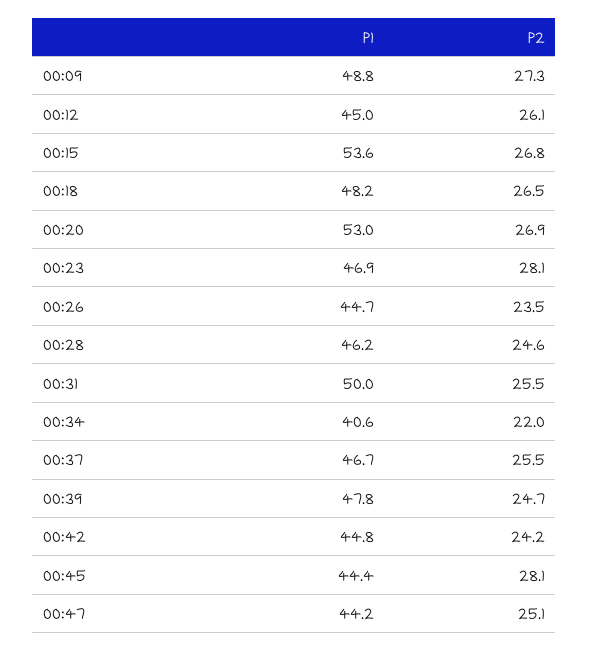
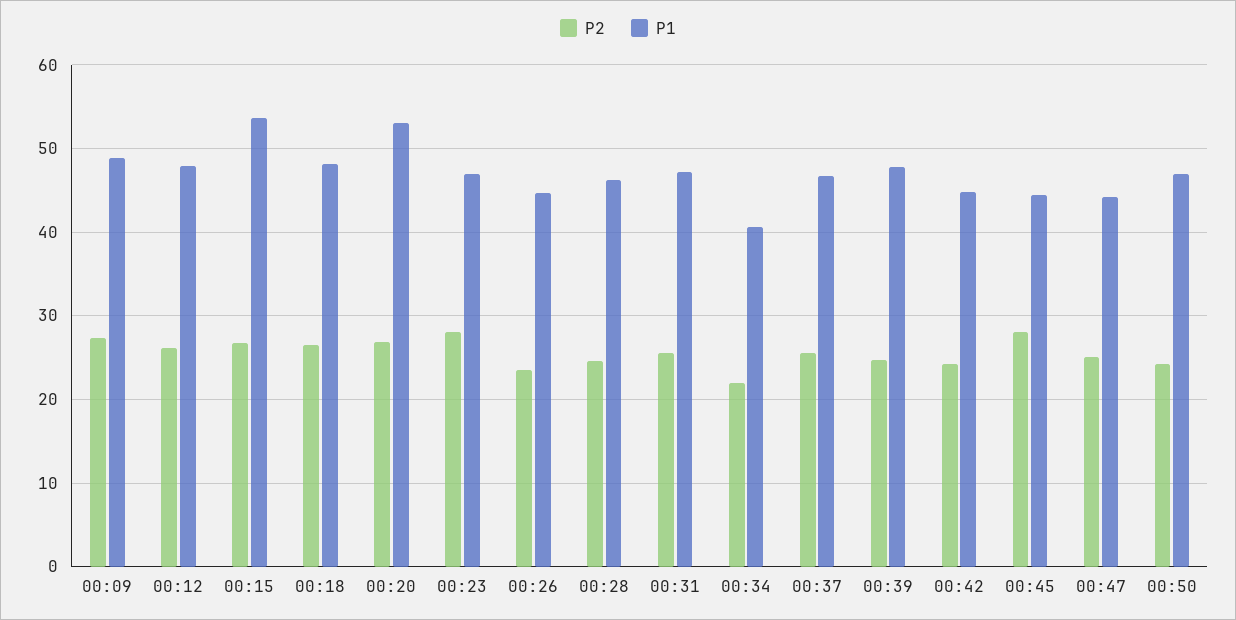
P1, 00:12: 45 -> 48
P1, 00:31: 50 -> 47
P2, 00:50: none -> 24
P1, 00:50: none -> 47

